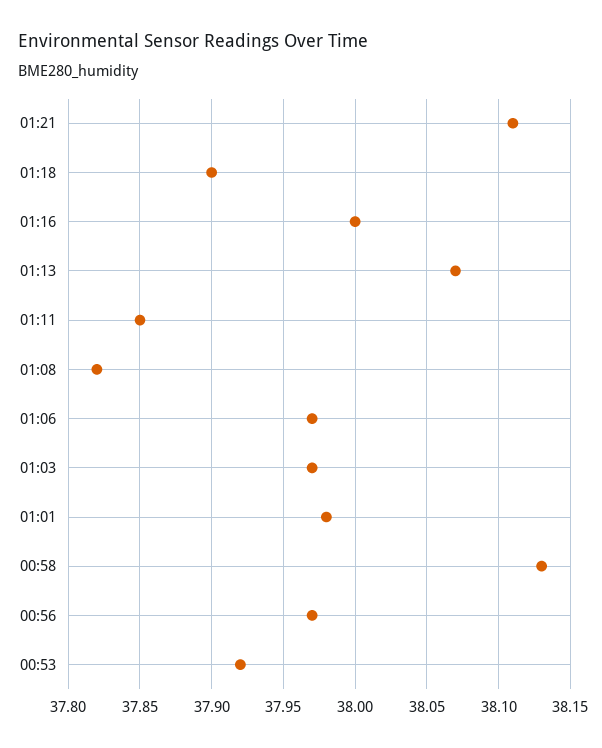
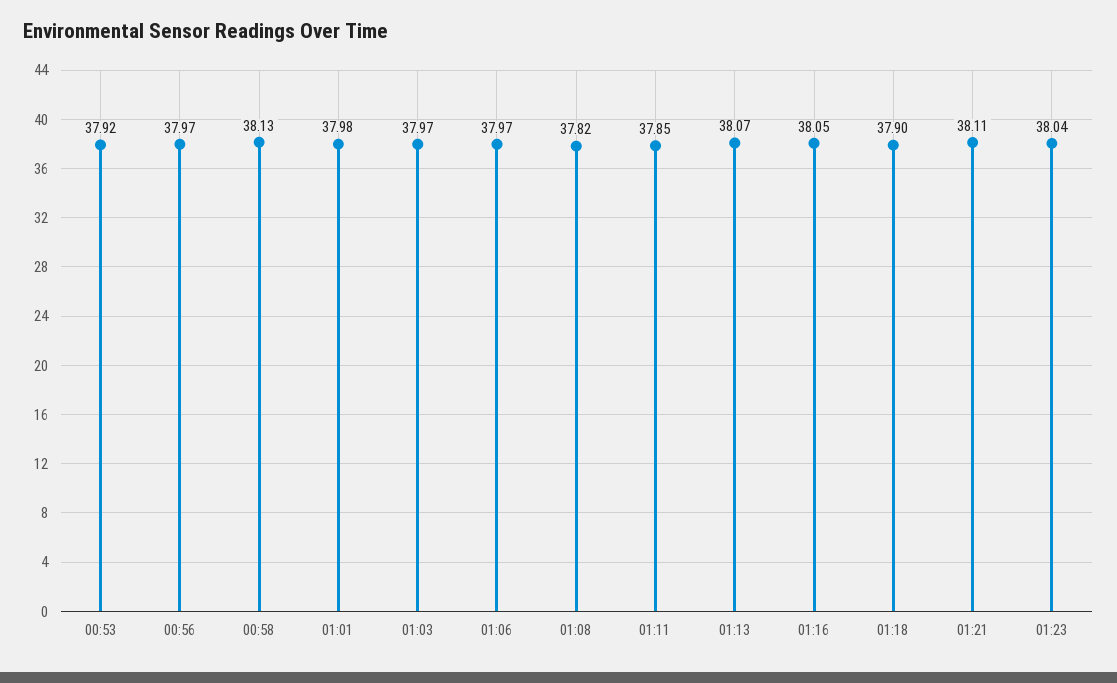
01:16: 38 -> 38.05
01:23: none -> 38.04

